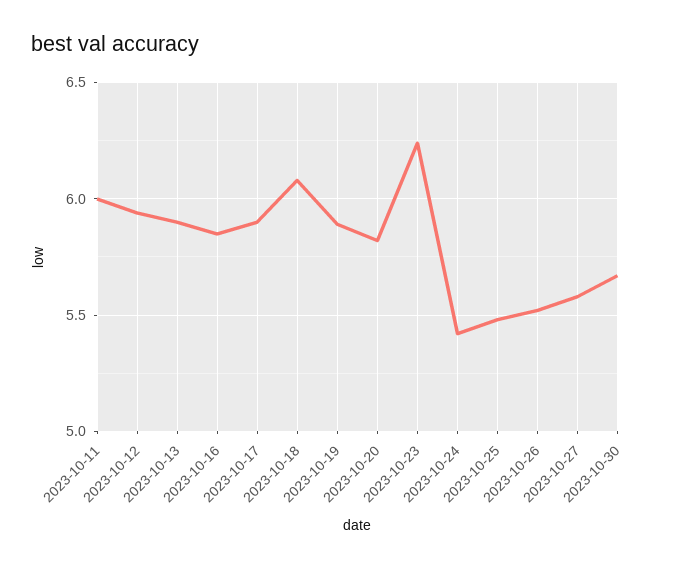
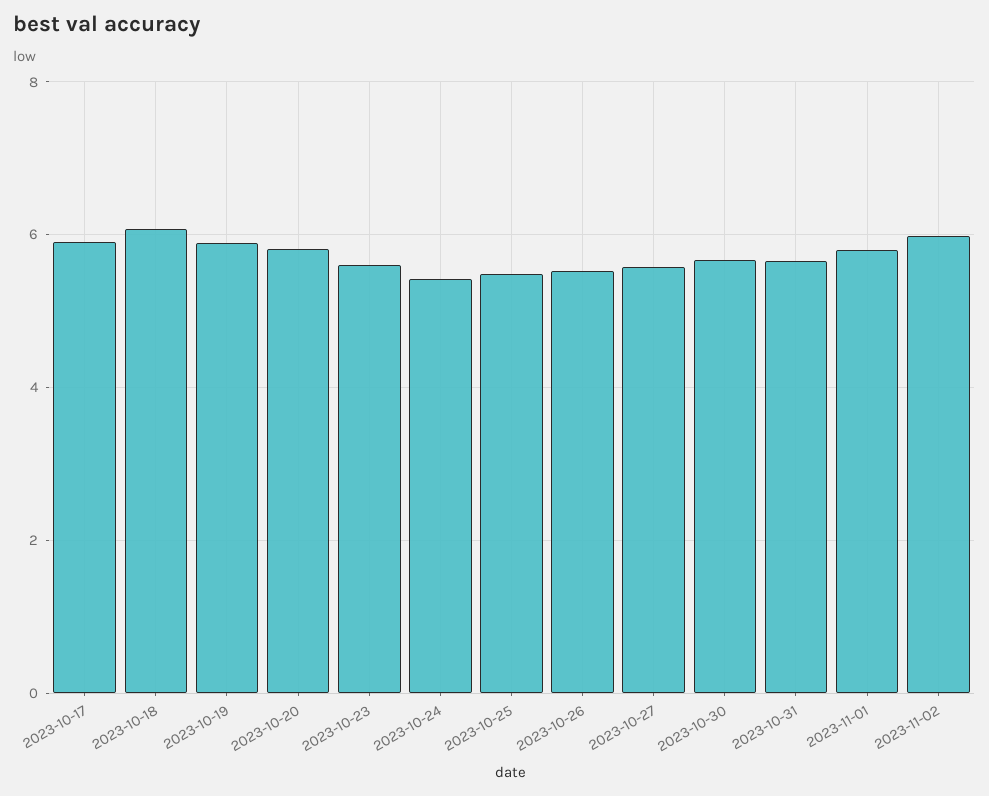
2023-10-11: 6 -> none
2023-10-12: 5.95 -> none
2023-10-13: 5.9 -> none
2023-10-16: 5.85 -> none
2023-10-23: 6.25 -> 5.6
2023-10-31: none -> 5.6
2023-11-01: none -> 5.8
2023-11-02: none -> 6

